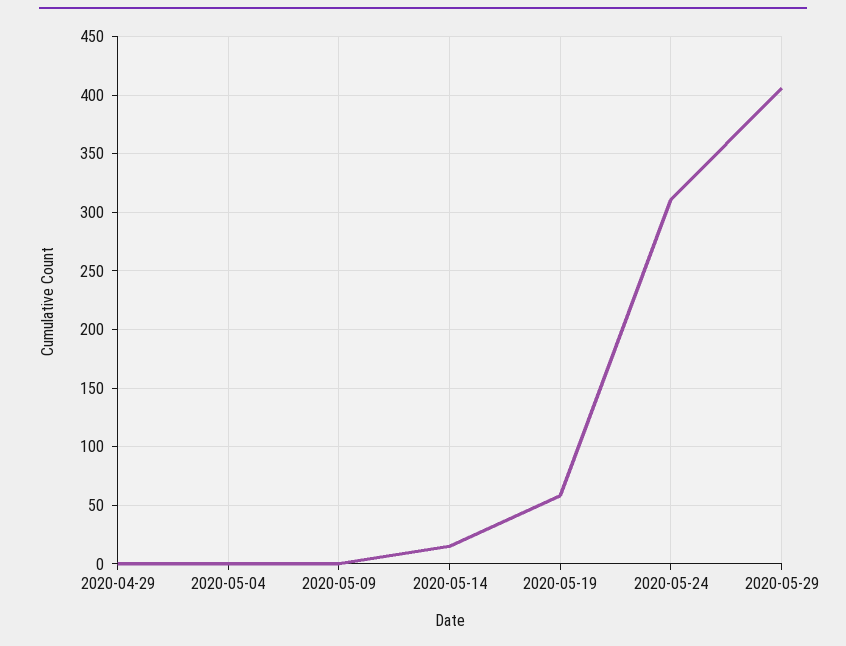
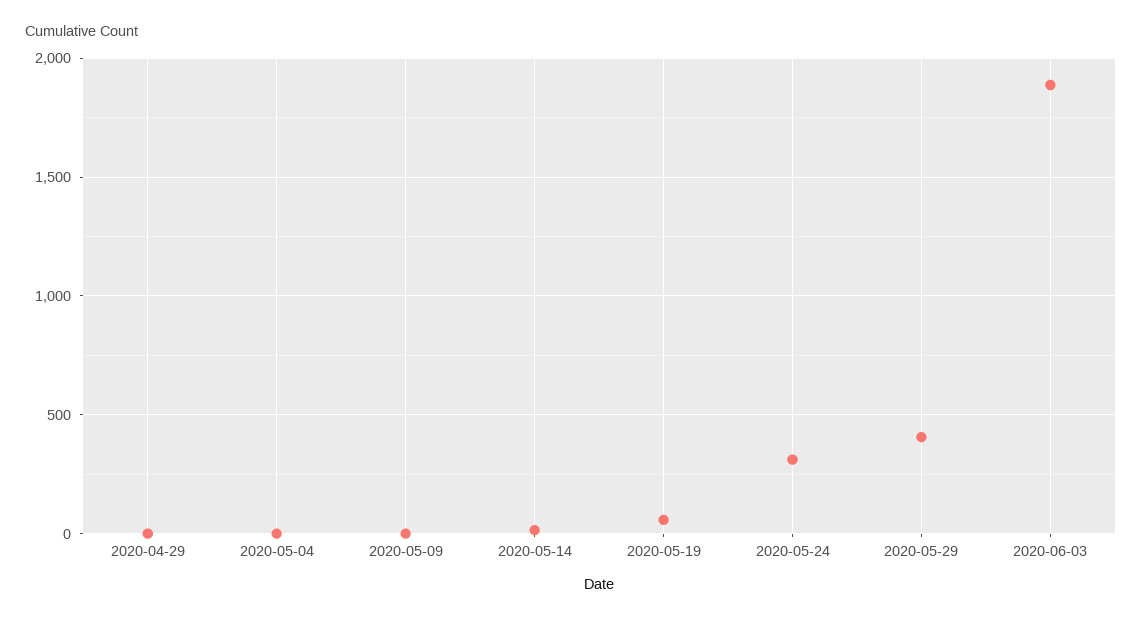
2020-06-03: none -> 1900

